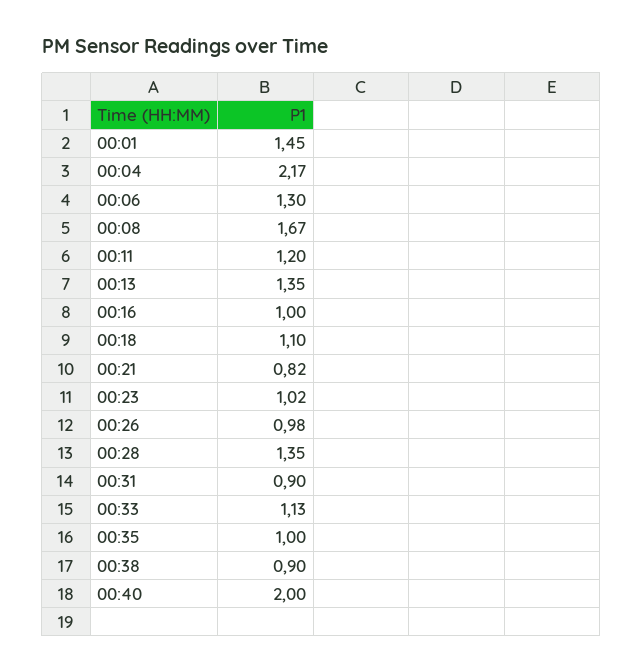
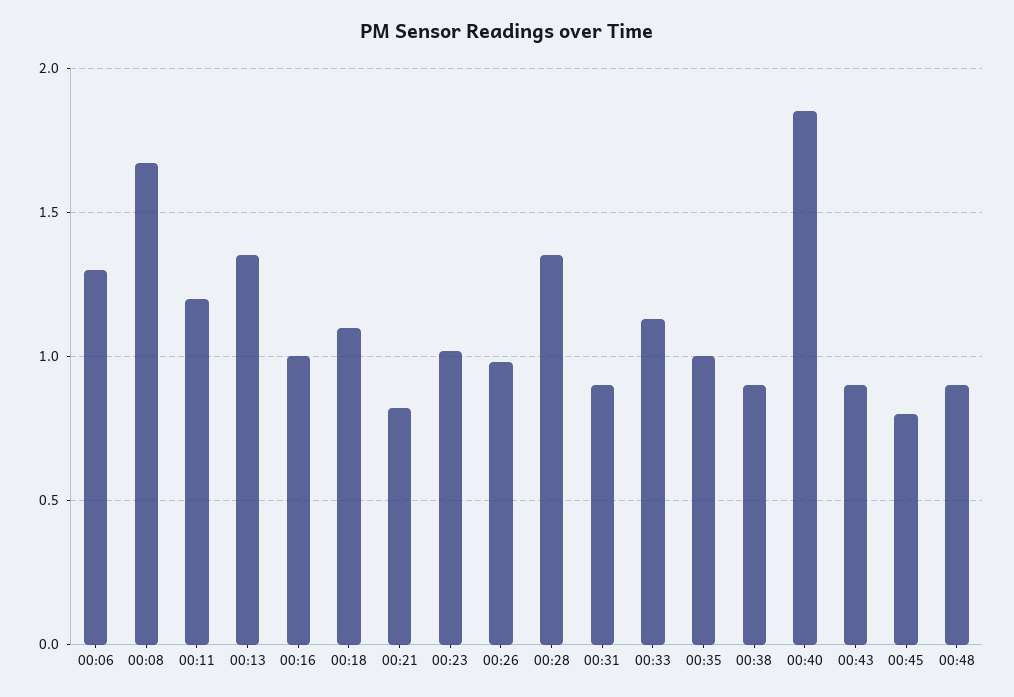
00:01: 1.45 -> none
00:04: 2.17 -> none
00:40: 2 -> 1.85
00:43: none -> 0.9
00:45: none -> 0.8
00:48: none -> 0.9

